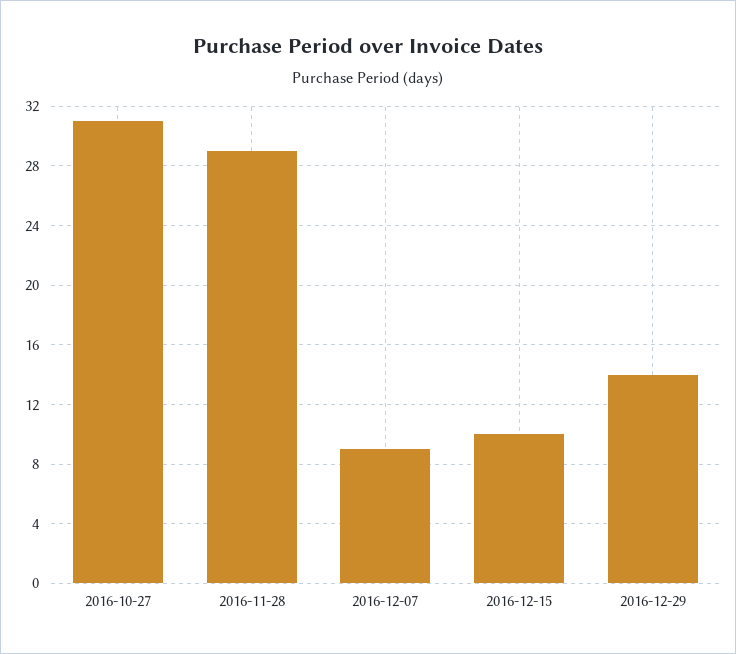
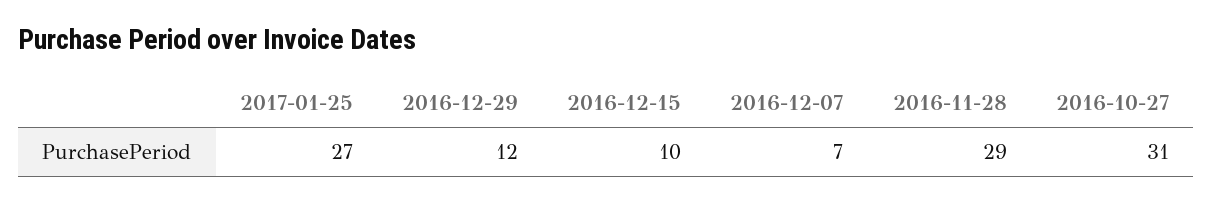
2016-12-07: 9 -> 7
2016-12-29: 14 -> 12
2017-01-25: none -> 27

